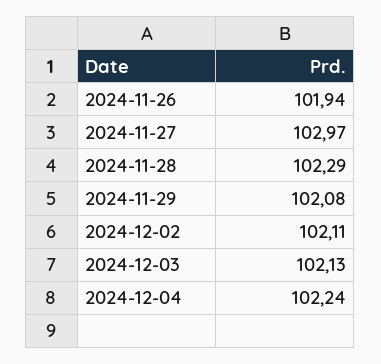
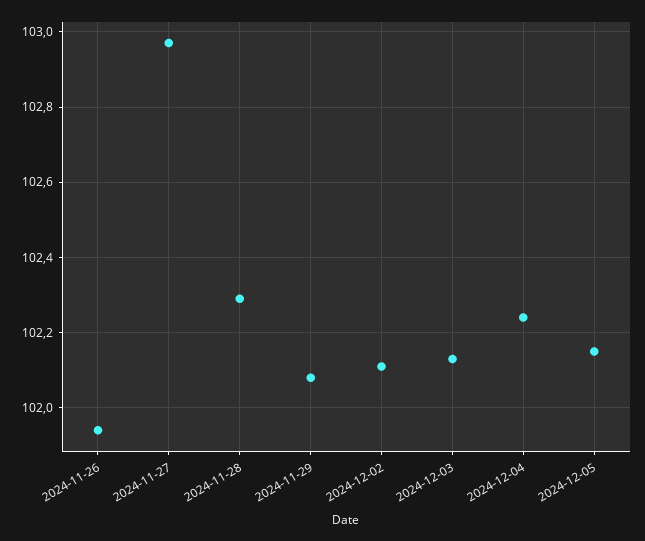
2024-12-05: none -> 102.15

